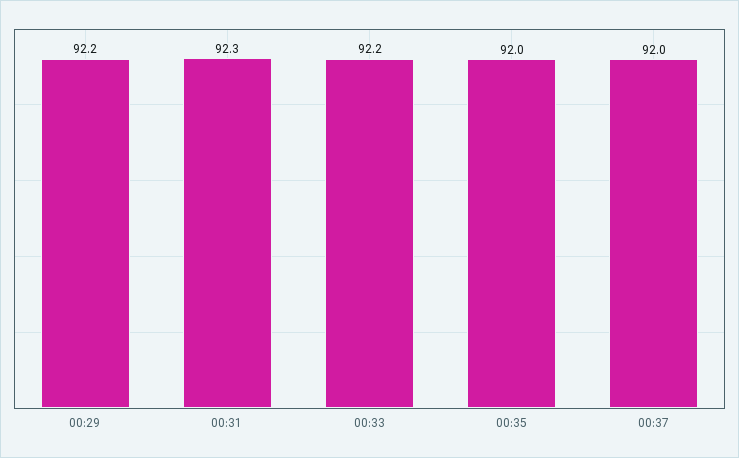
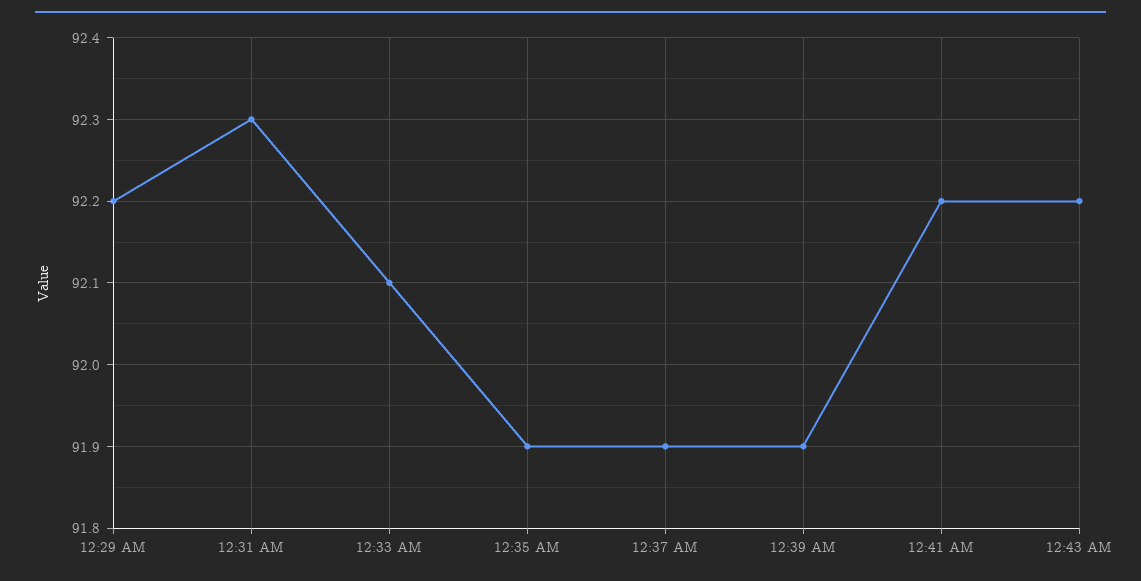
00:33: 92.2 -> 92.1
00:35: 92 -> 91.9
00:37: 92 -> 91.9
12:39 AM: none -> 91.9
12:41 AM: none -> 92.2
12:43 AM: none -> 92.2

